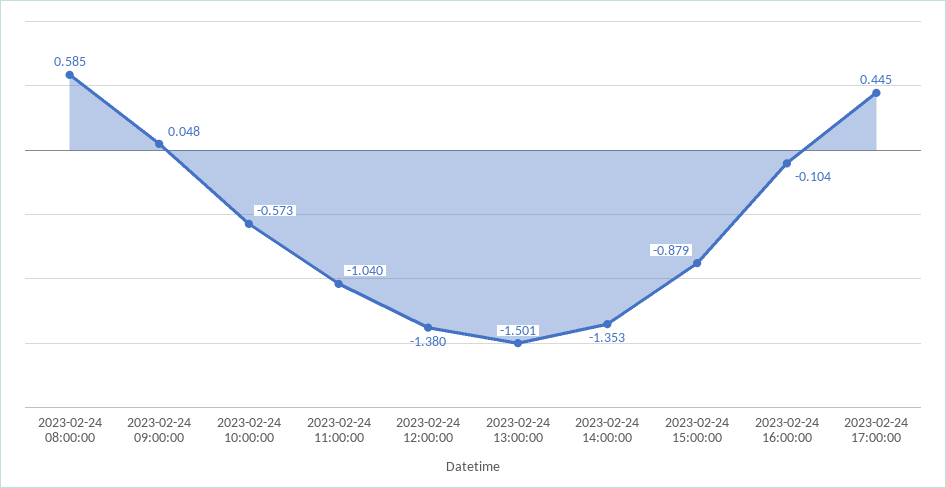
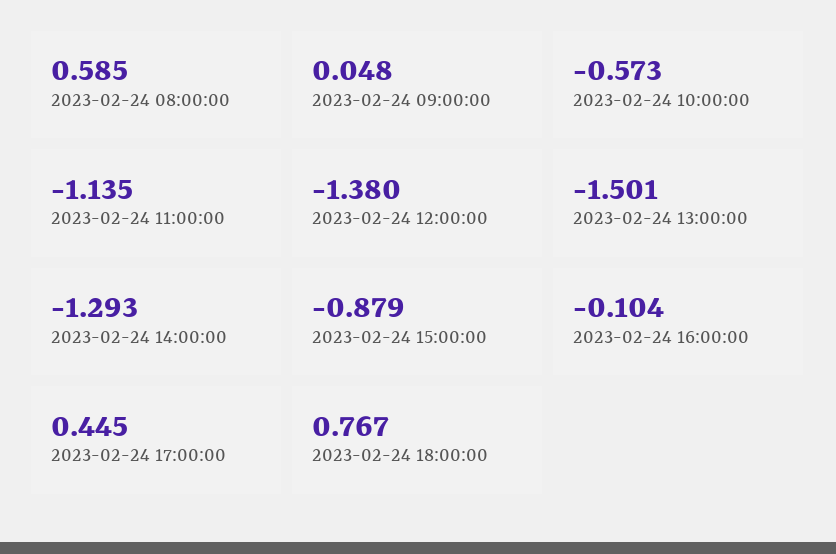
2023-02-24 11:00:00: -1.04 -> -1.135
2023-02-24 14:00:00: -1.353 -> -1.293
2023-02-24 18:00:00: none -> 0.767

